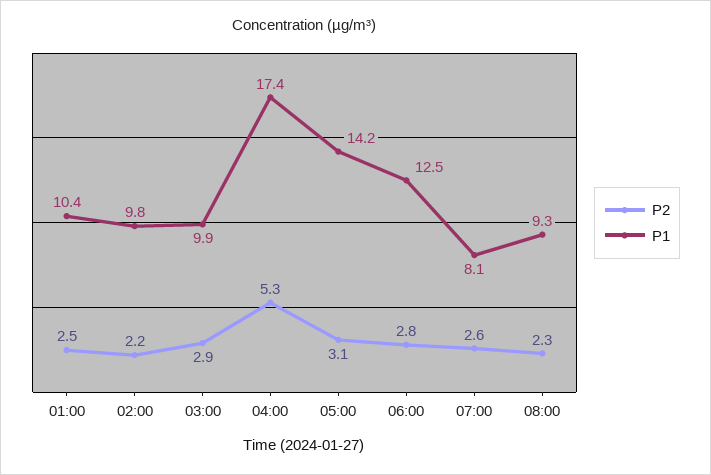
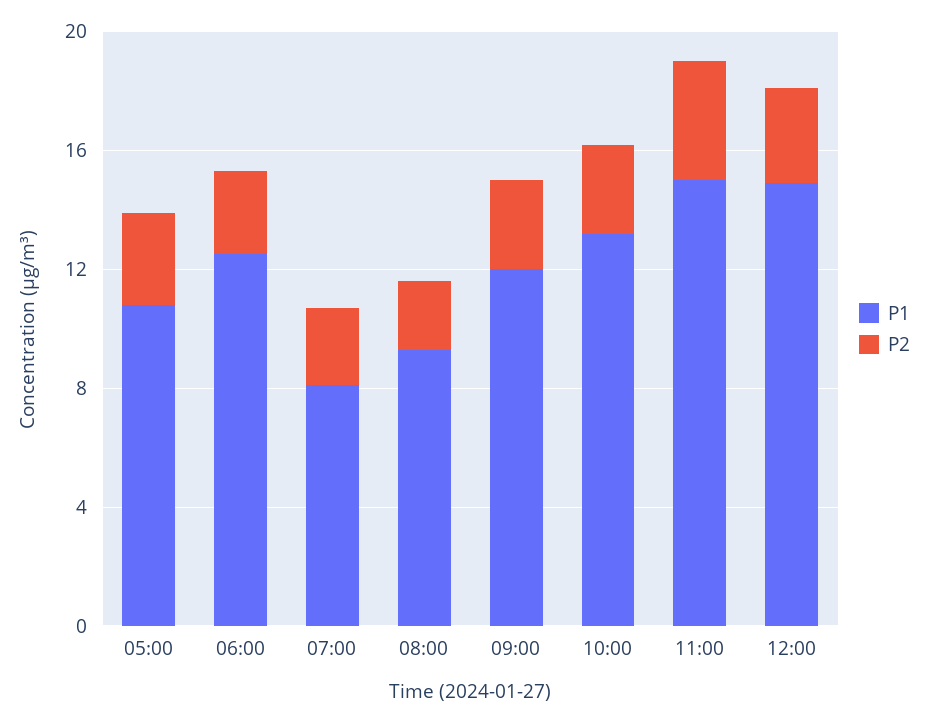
P2, 01:00: 2.5 -> none
P1, 01:00: 10.4 -> none
P2, 02:00: 2.2 -> none
P1, 02:00: 9.8 -> none
P2, 03:00: 2.9 -> none
P1, 03:00: 9.9 -> none
P2, 04:00: 5.3 -> none
P1, 04:00: 17.4 -> none
P1, 05:00: 14.2 -> 11
P1, 09:00: none -> 12
P2, 09:00: none -> 3
P1, 10:00: none -> 13
P2, 10:00: none -> 3
P1, 11:00: none -> 15
P2, 11:00: none -> 4
P1, 12:00: none -> 15
P2, 12:00: none -> 3

